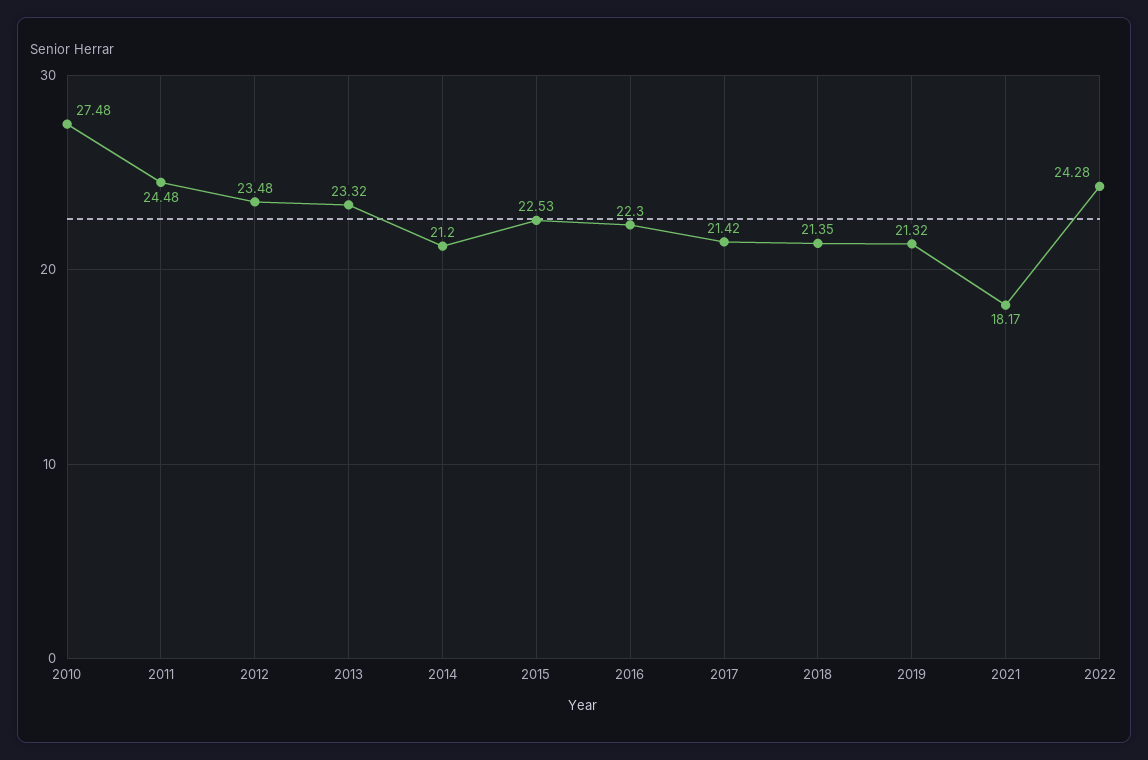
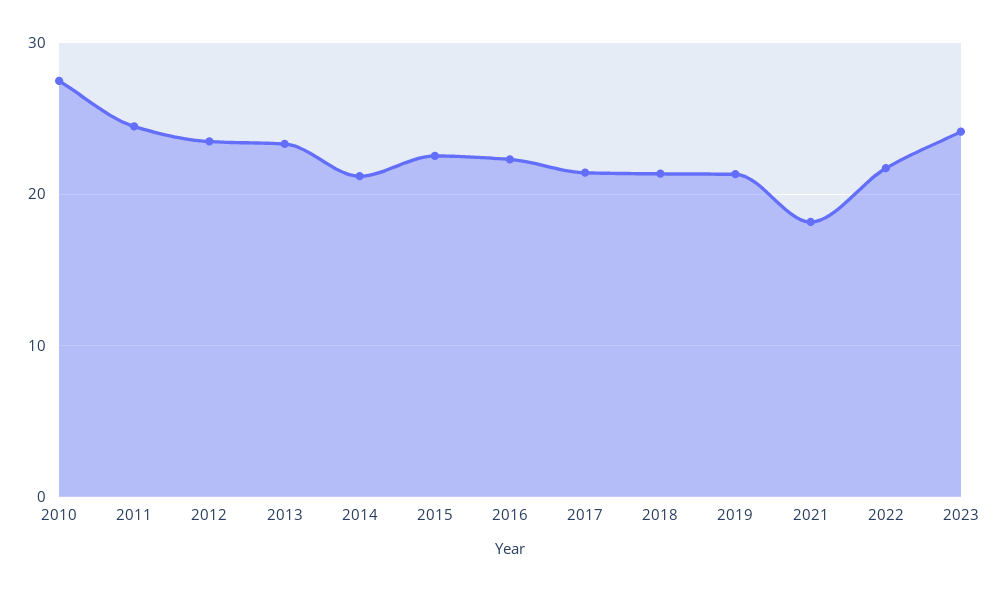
2022: 24.28 -> 22
2023: none -> 24

